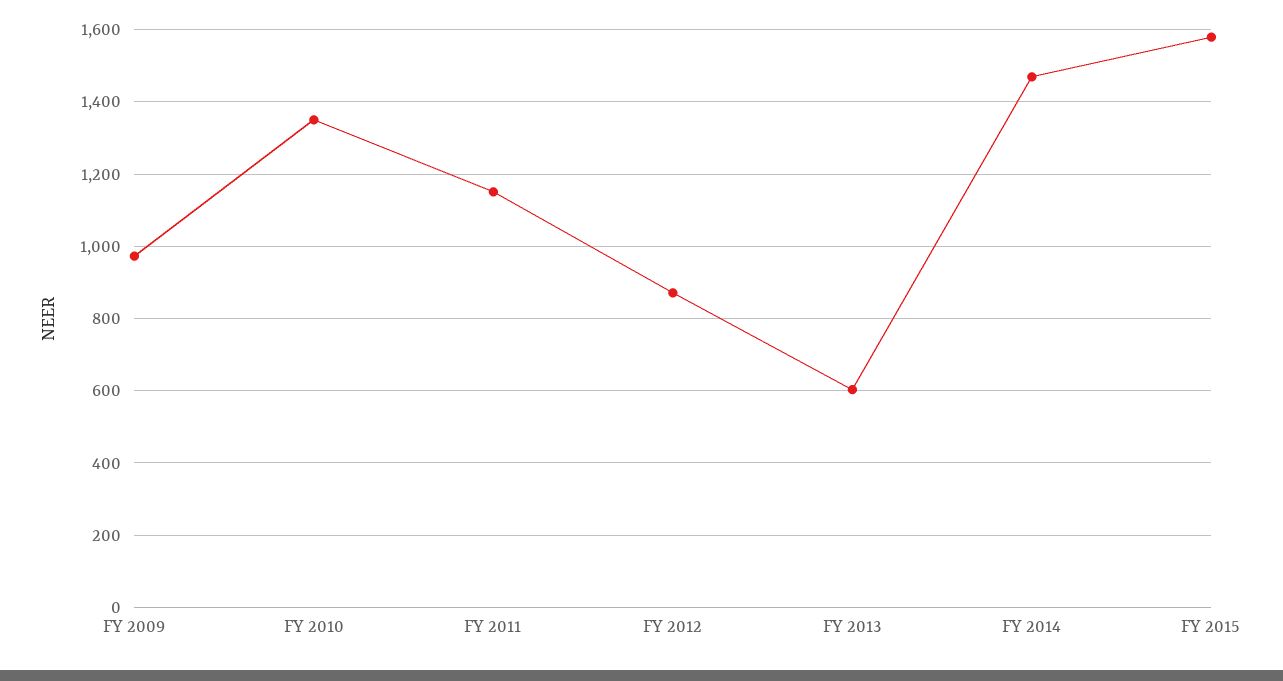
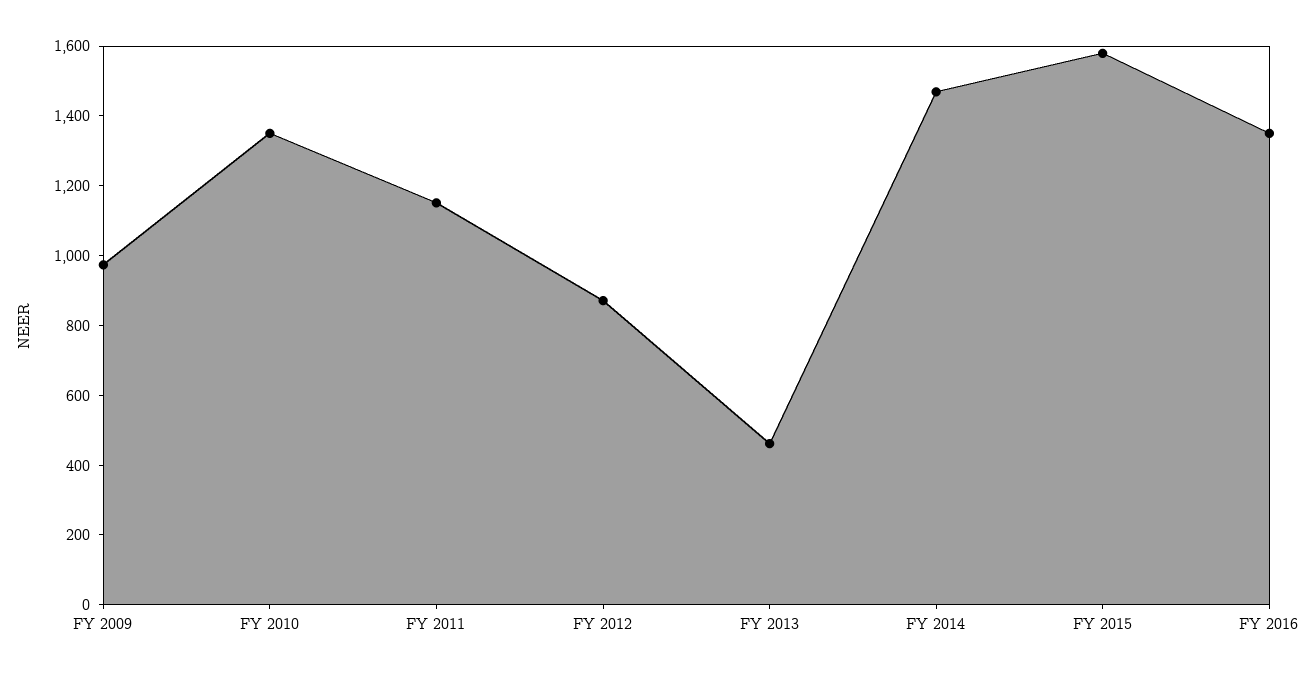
FY 2013: 600 -> 450
FY 2016: none -> 1350

